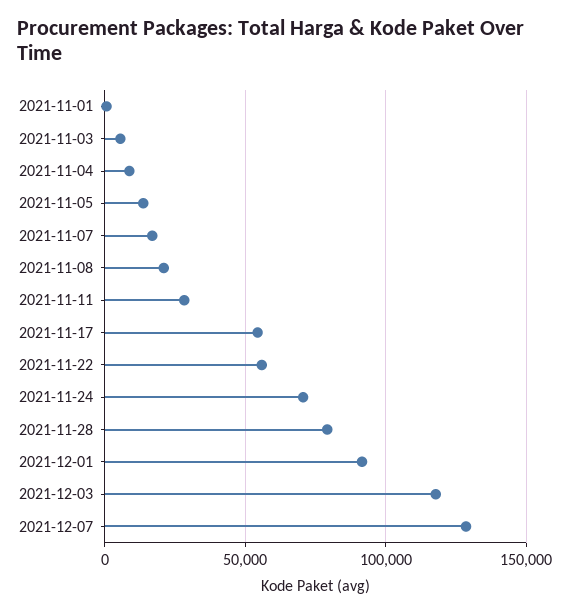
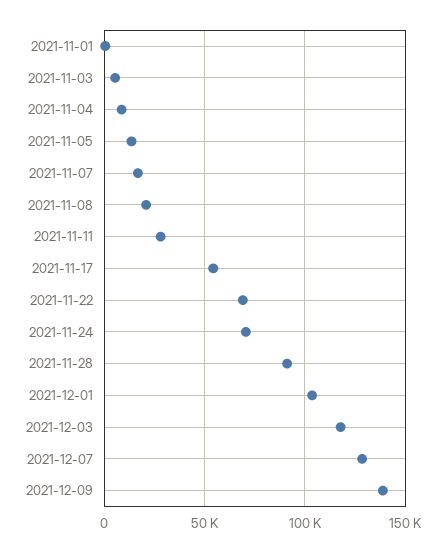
2021-11-22: 55000 -> 70000
2021-11-28: 80000 -> 90000
2021-12-01: 90000 -> 105000
2021-12-09: none -> 140000

